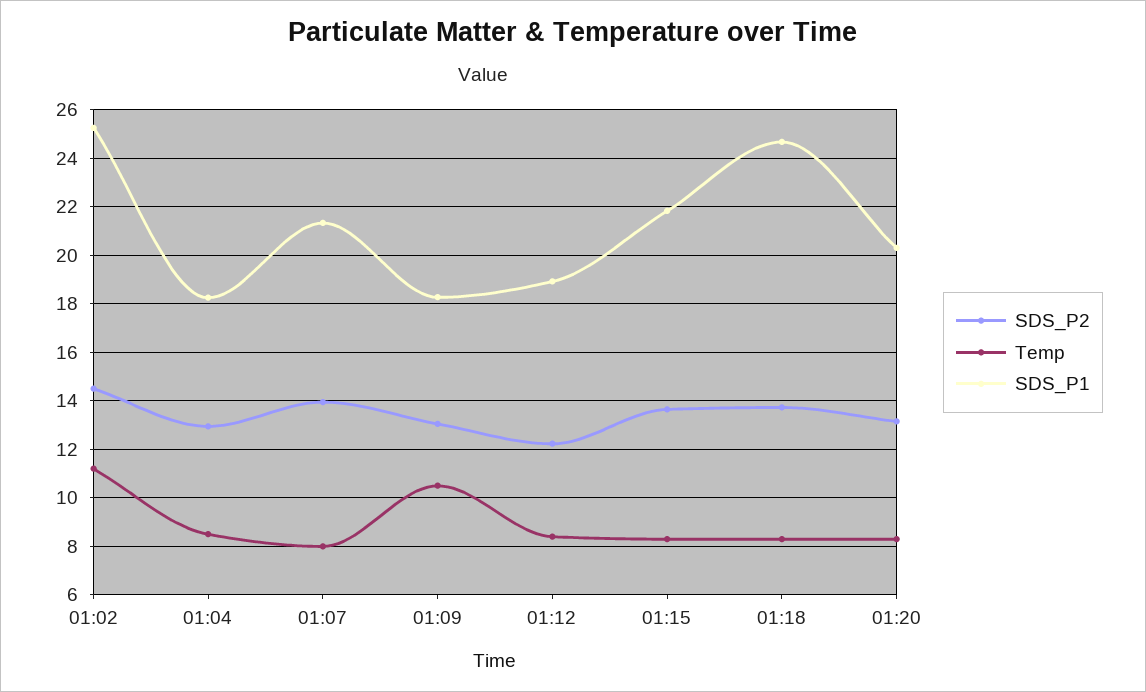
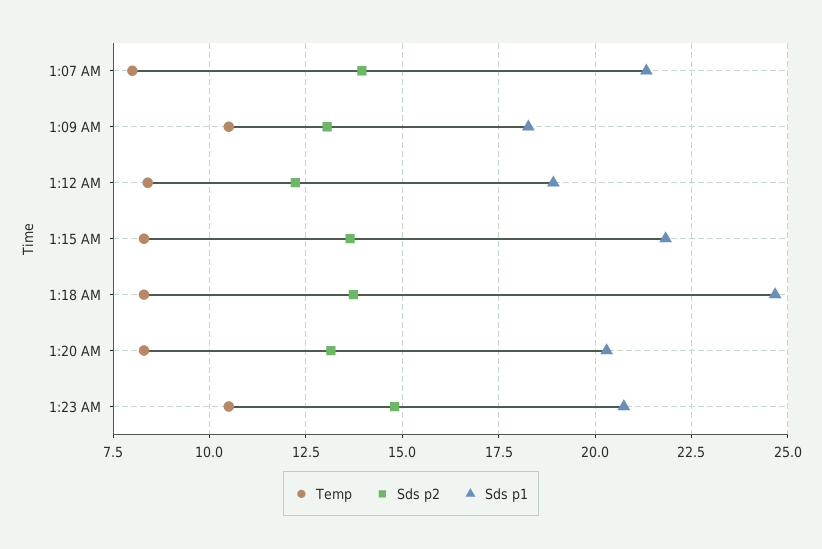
SDS_P2, 01:02: 14.5 -> none
Temp, 01:02: 11.25 -> none
SDS_P1, 01:02: 25.25 -> none
SDS_P2, 01:04: 13 -> none
Temp, 01:04: 8.5 -> none
SDS_P1, 01:04: 18.25 -> none
Temp, 1:23 AM: none -> 10.5
SDS_P2, 1:23 AM: none -> 14.75
SDS_P1, 1:23 AM: none -> 20.75

